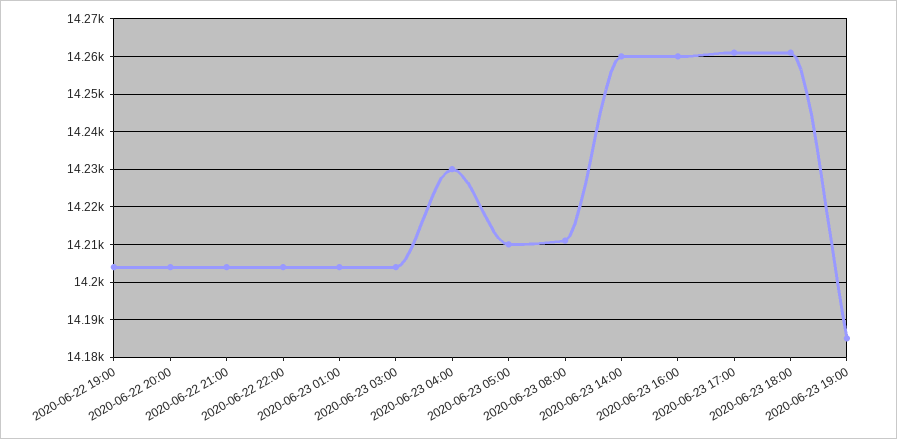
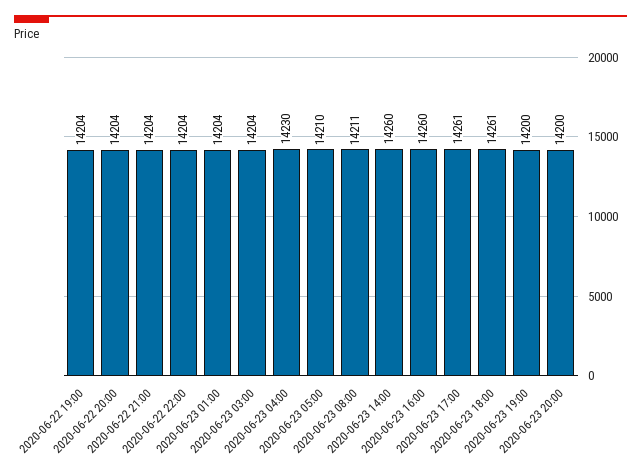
2020-06-23 19:00: 14185 -> 14200
2020-06-23 20:00: none -> 14200

